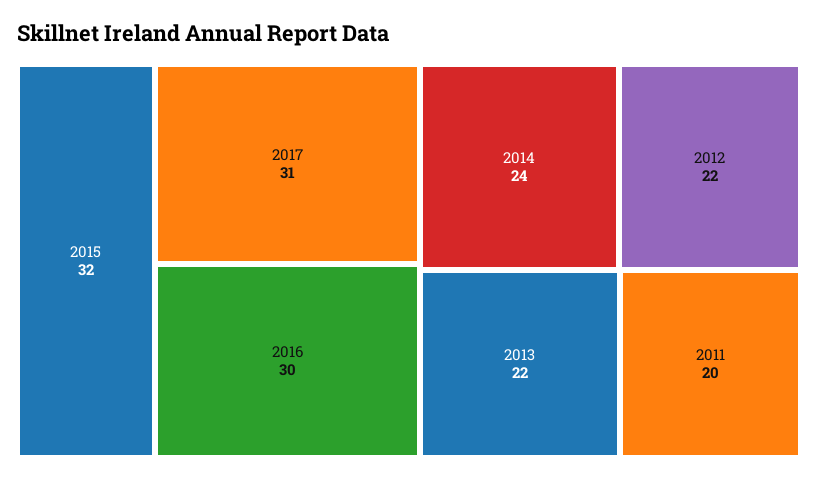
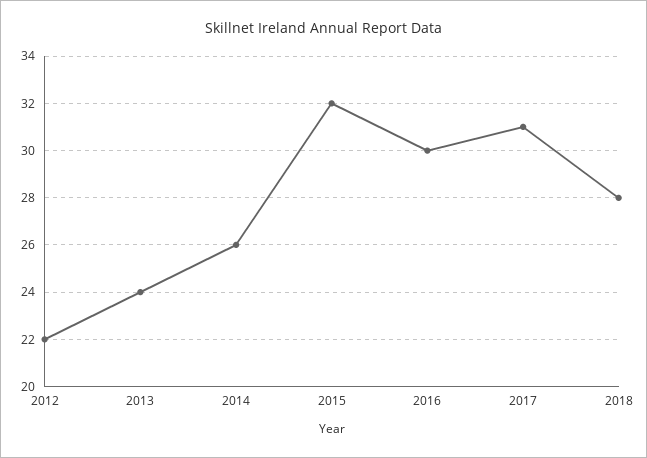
2014: 24 -> 26
2013: 22 -> 24
2011: 20 -> none
2018: none -> 28

